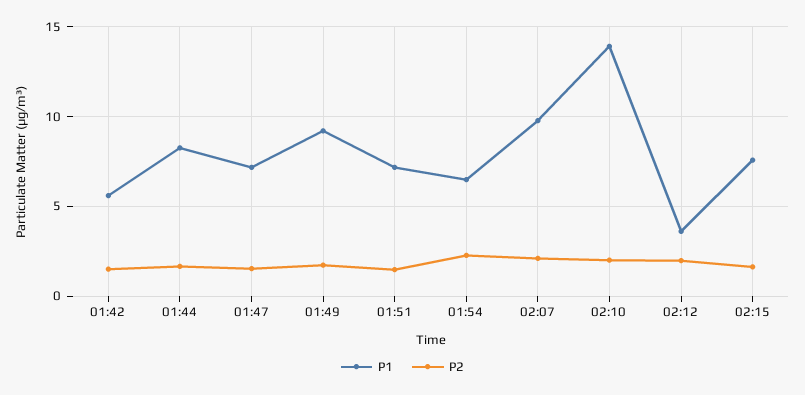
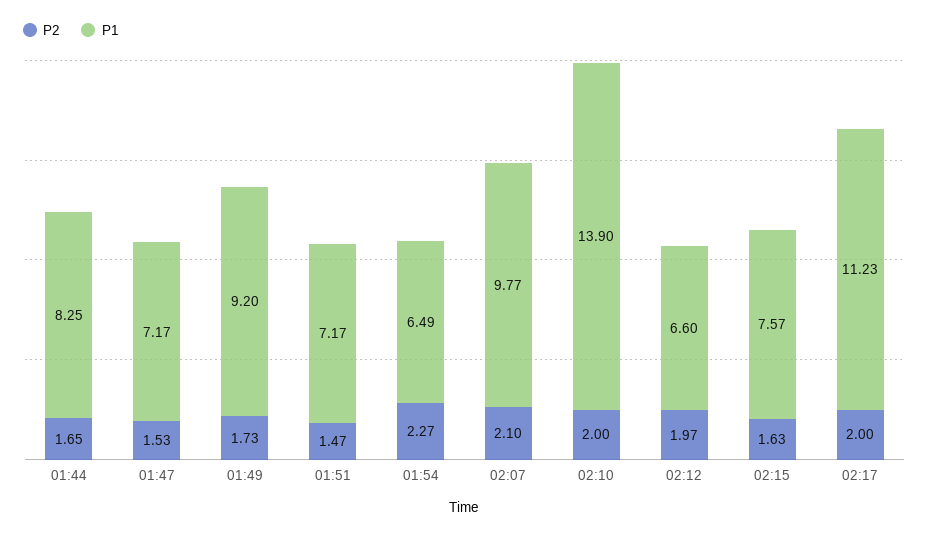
P1, 01:42: 5.5 -> none
P2, 01:42: 1.5 -> none
P1, 02:12: 3.5 -> 6.6
P2, 02:17: none -> 2
P1, 02:17: none -> 11.23

